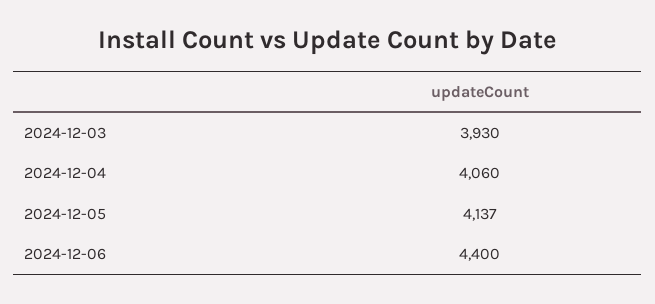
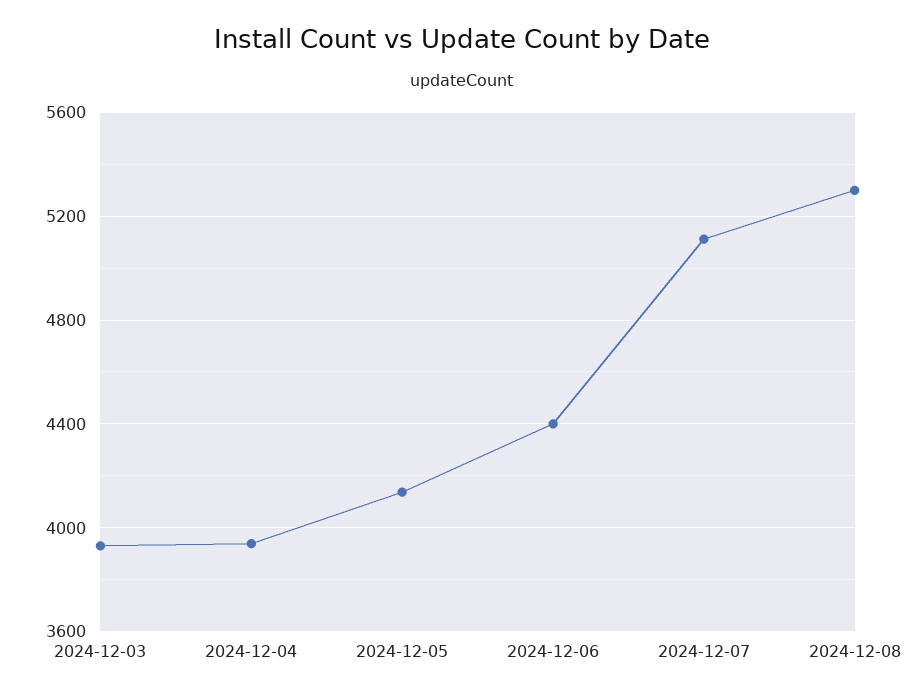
2024-12-04: 4060 -> 3950
2024-12-07: none -> 5100
2024-12-08: none -> 5300

